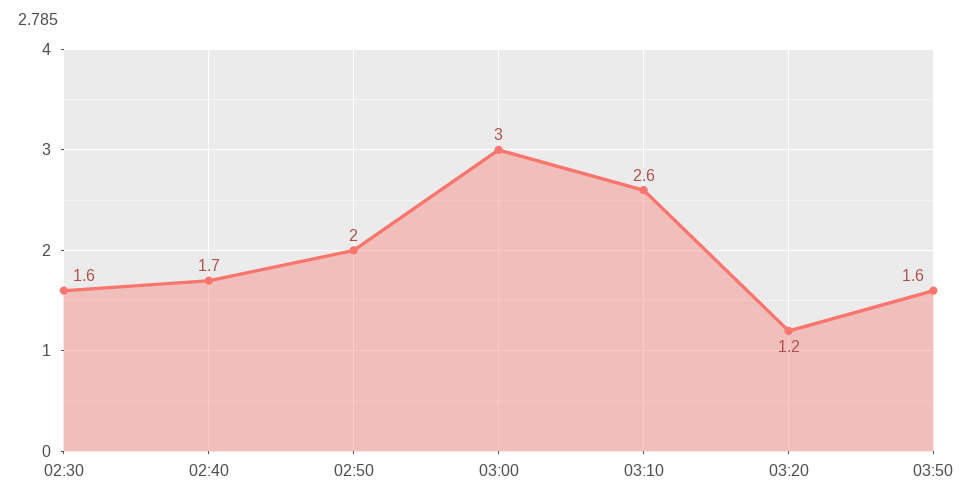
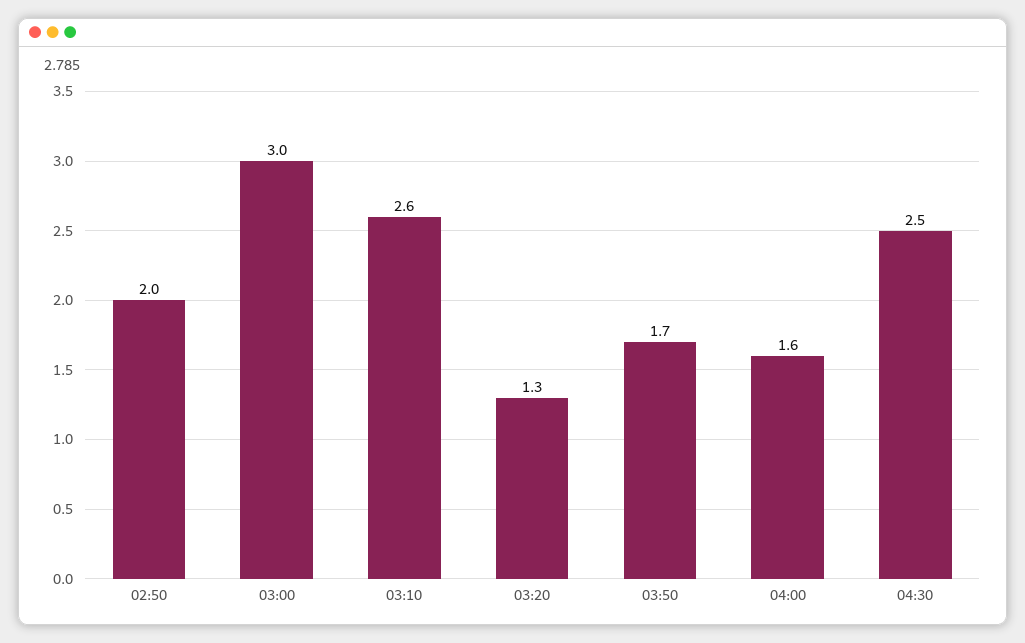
02:30: 1.6 -> none
02:40: 1.7 -> none
03:20: 1.2 -> 1.3
03:50: 1.6 -> 1.7
04:00: none -> 1.6
04:30: none -> 2.5

